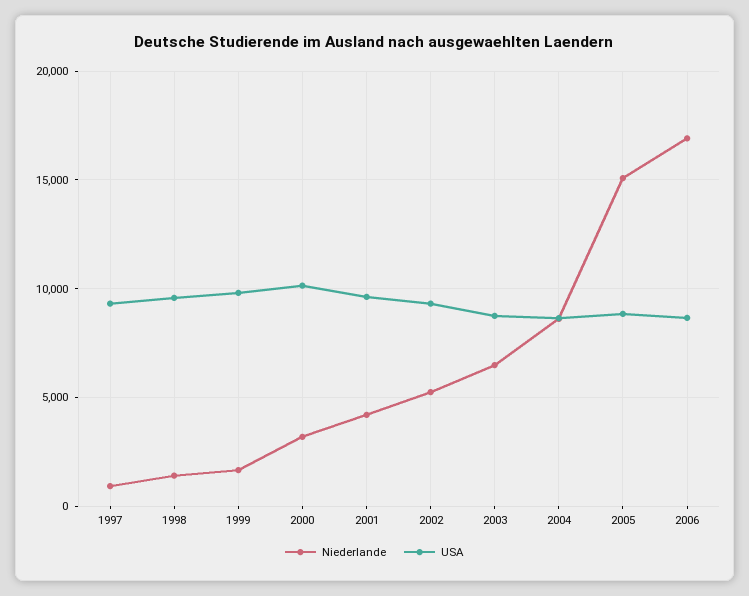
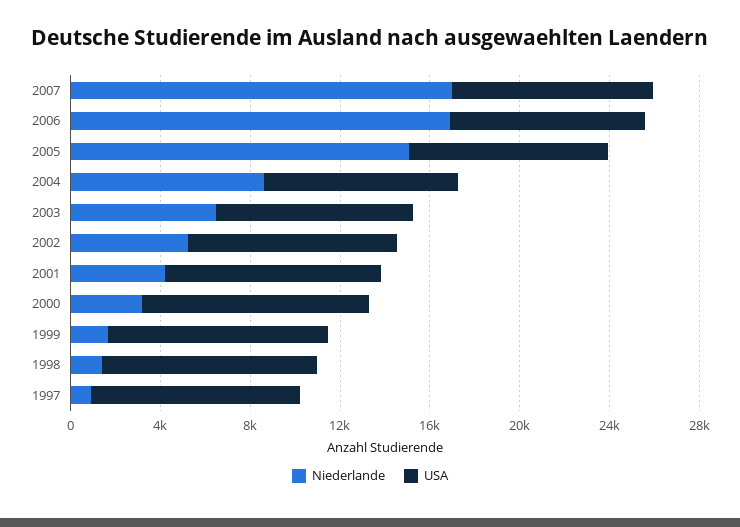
Niederlande, 2007: none -> 17000
USA, 2007: none -> 9000

